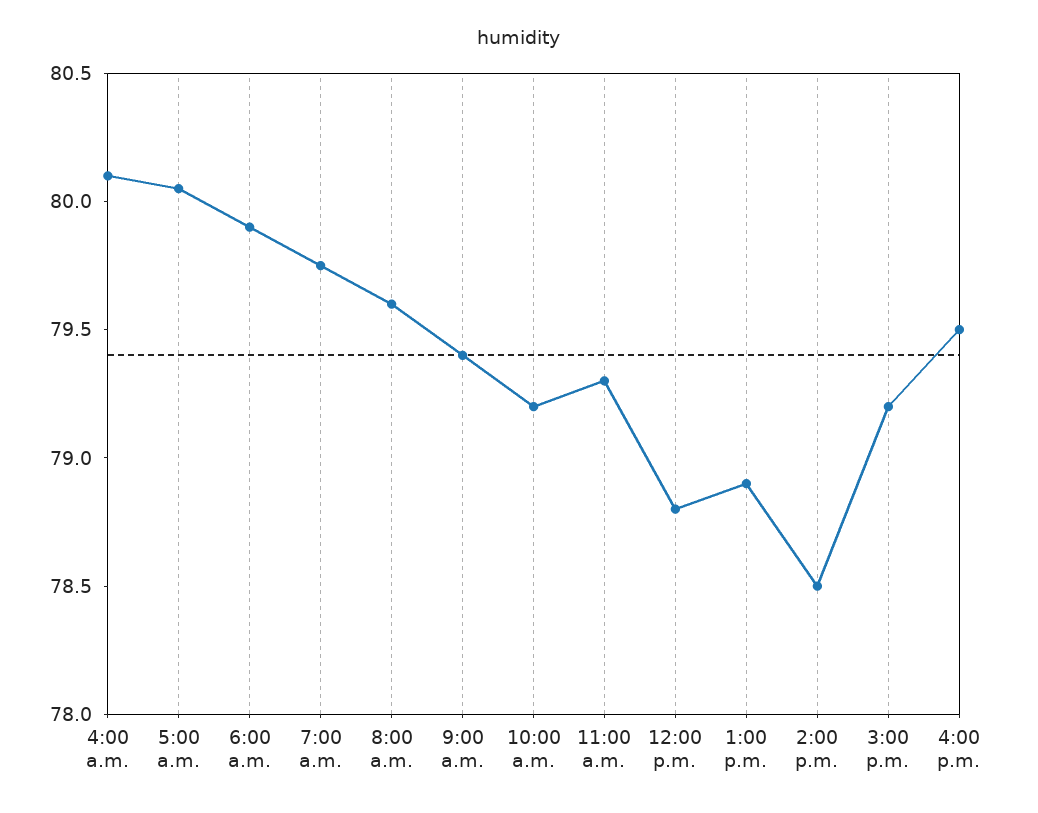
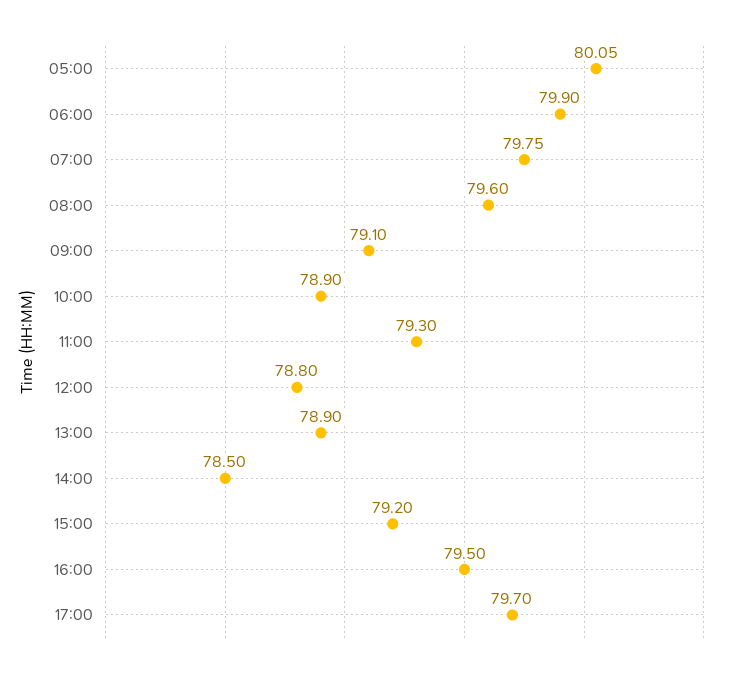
4:00 a.m.: 80.1 -> none
9:00 a.m.: 79.4 -> 79.1
10:00 a.m.: 79.2 -> 78.9
17:00: none -> 79.7

